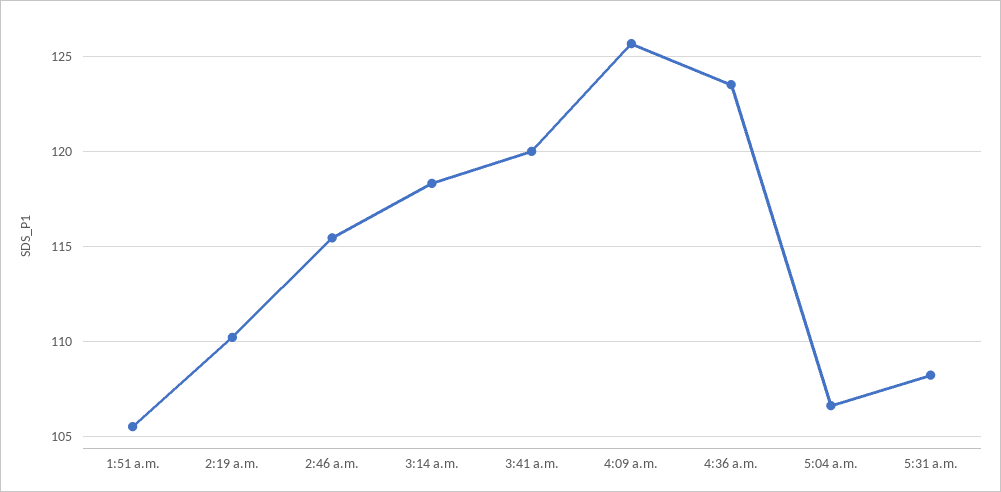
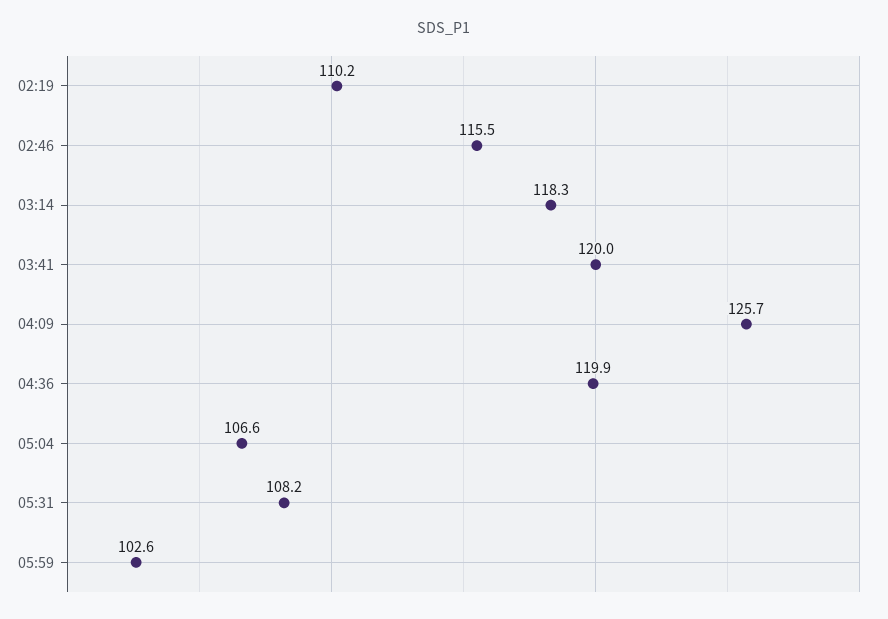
1:51 a.m.: 105.5 -> none
4:36 a.m.: 123.5 -> 119.9
05:59: none -> 102.6

